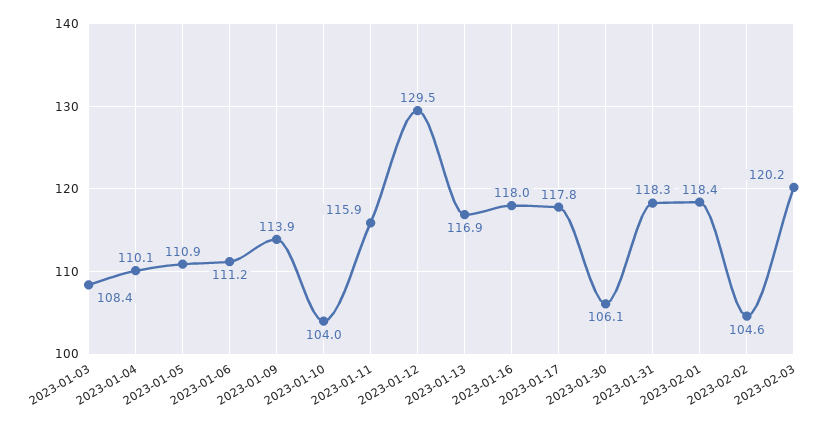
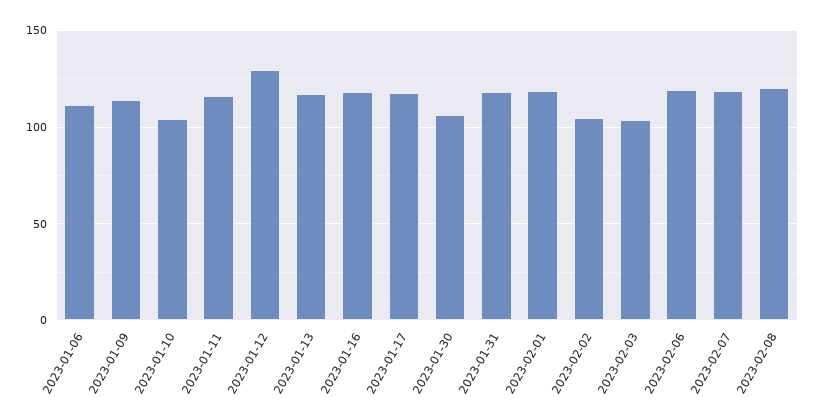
2023-01-03: 108.4 -> none
2023-01-04: 110.1 -> none
2023-01-05: 110.9 -> none
2023-02-03: 120.2 -> 105
2023-02-06: none -> 120
2023-02-07: none -> 120
2023-02-08: none -> 120

